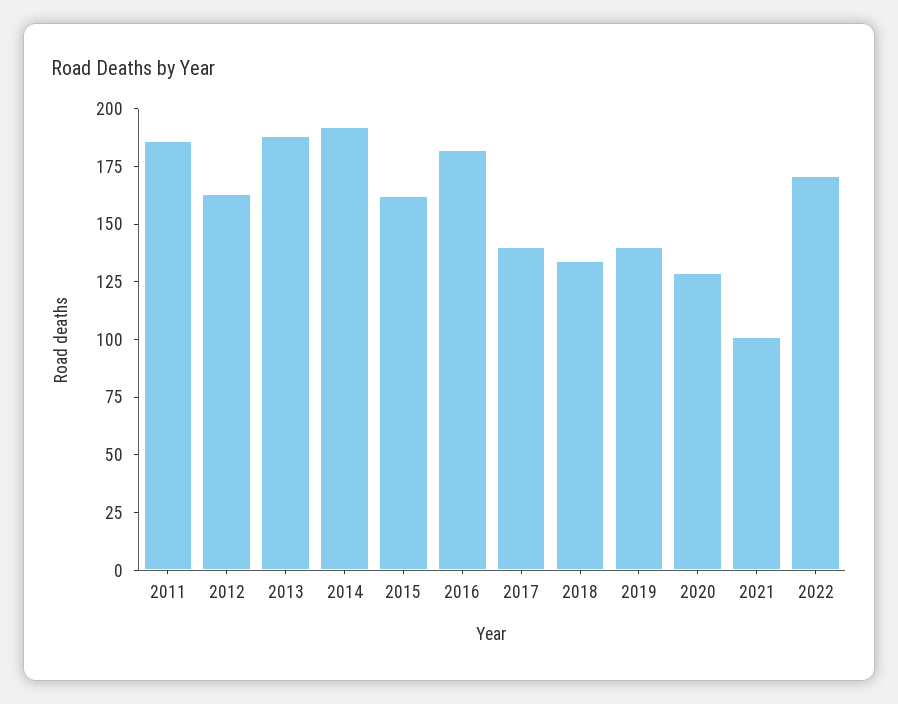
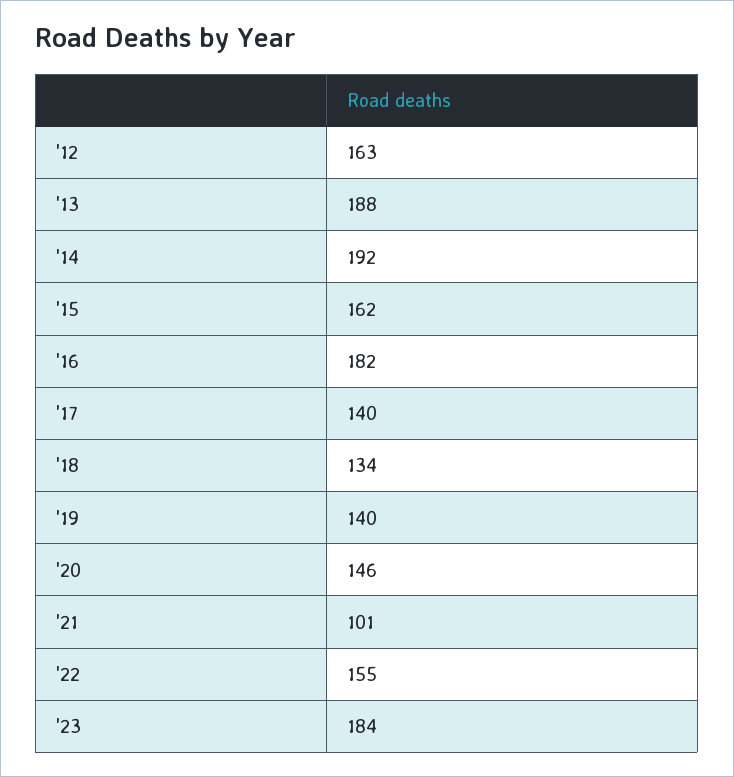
2011: 185 -> none
2020: 130 -> 146
2022: 170 -> 155
'23: none -> 184

